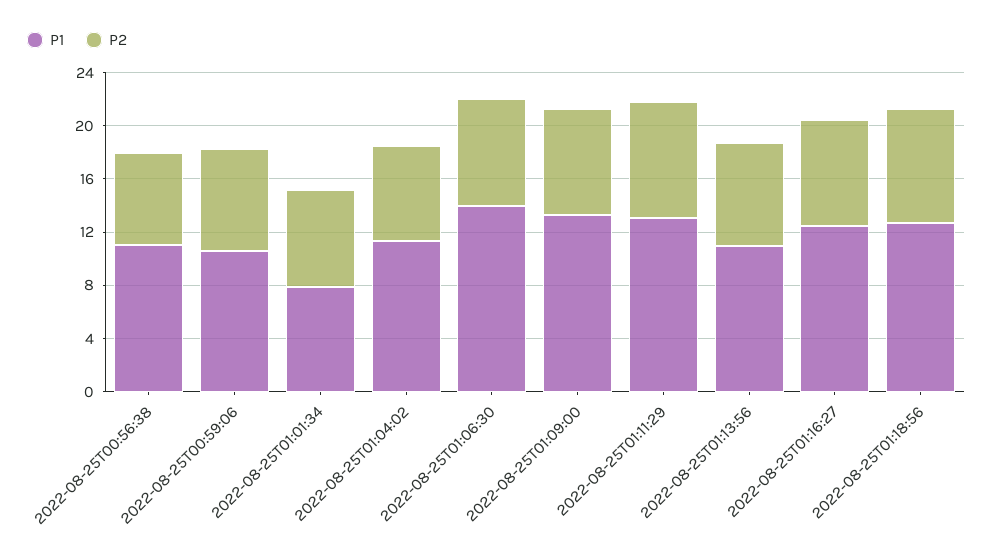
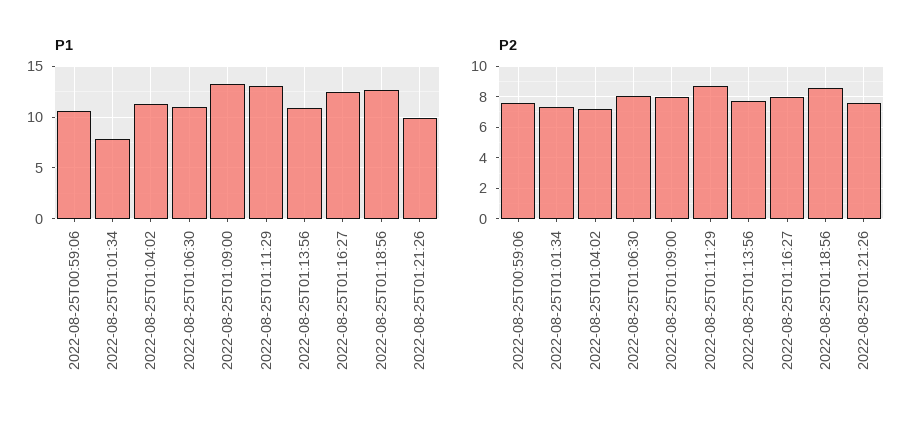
P1, 2022-08-25T00:56:38: 11 -> none
P2, 2022-08-25T00:56:38: 7 -> none
P1, 2022-08-25T01:06:30: 14 -> 11
P1, 2022-08-25T01:21:26: none -> 10
P2, 2022-08-25T01:21:26: none -> 7.5

